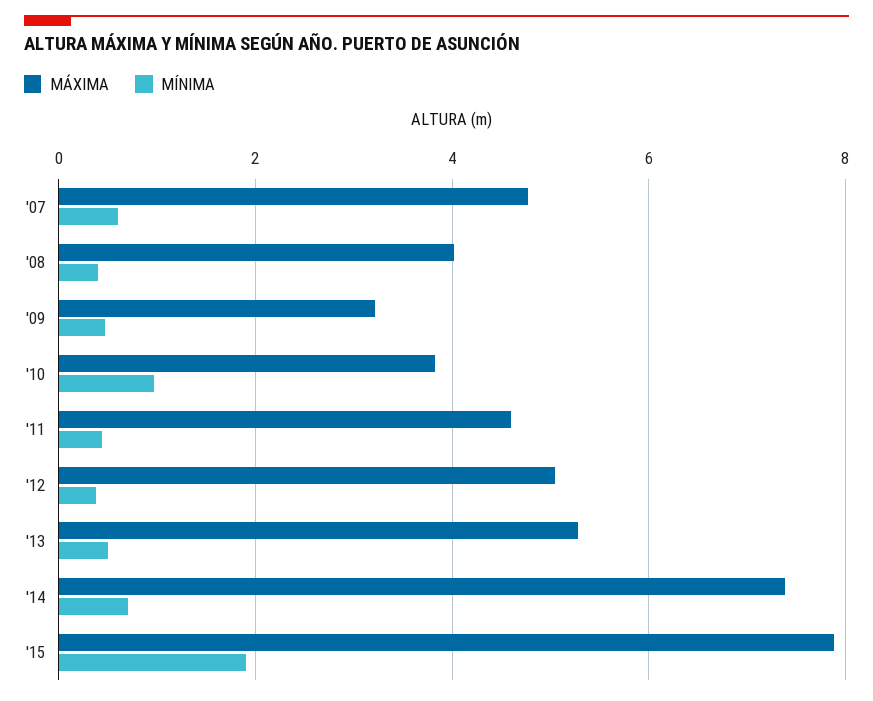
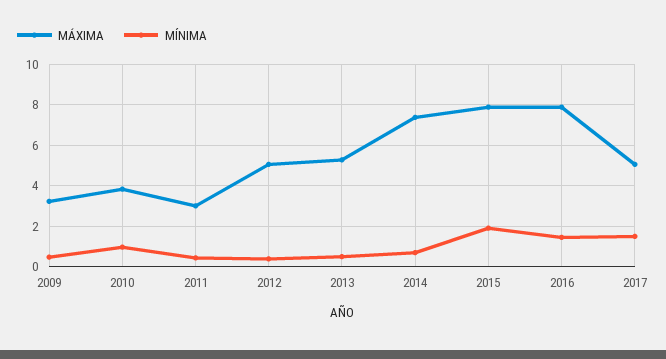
MÁXIMA, '07: 4.8 -> none
MÍNIMA, '07: 0.6 -> none
MÁXIMA, '08: 4 -> none
MÍNIMA, '08: 0.4 -> none
MÁXIMA, '11: 4.6 -> 3
MÁXIMA, 2016: none -> 8
MÍNIMA, 2016: none -> 1.5
MÁXIMA, 2017: none -> 5
MÍNIMA, 2017: none -> 1.5

